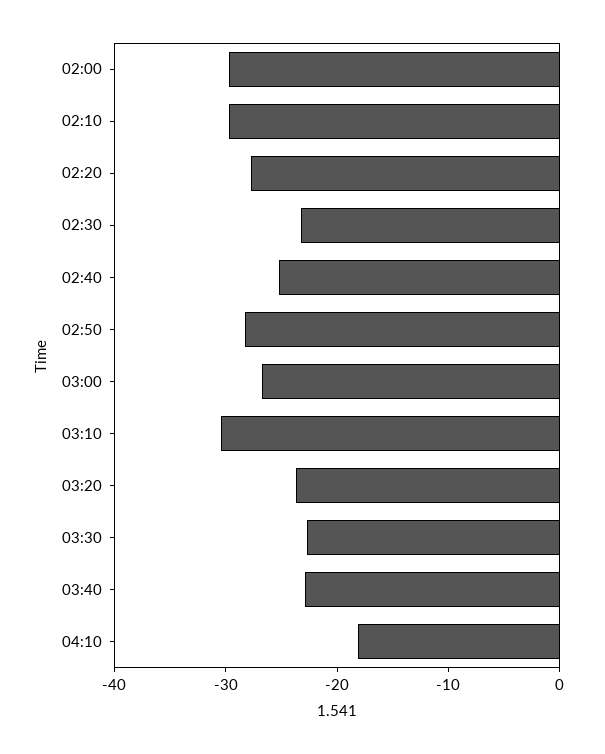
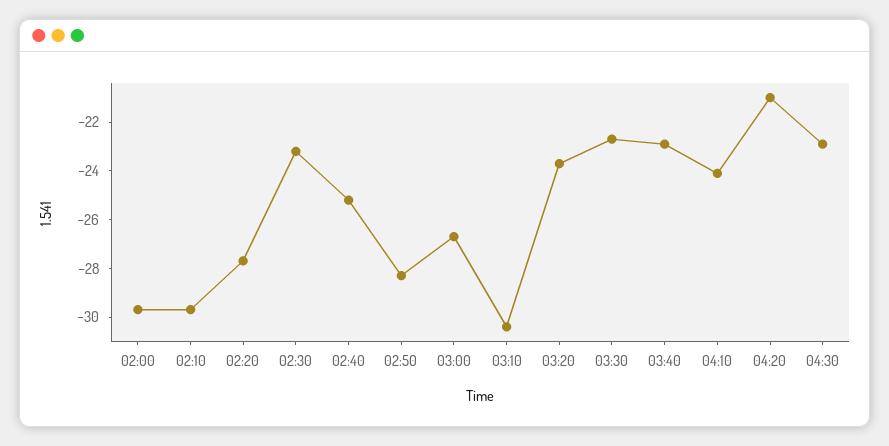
04:10: -18 -> -24
04:20: none -> -21
04:30: none -> -23

